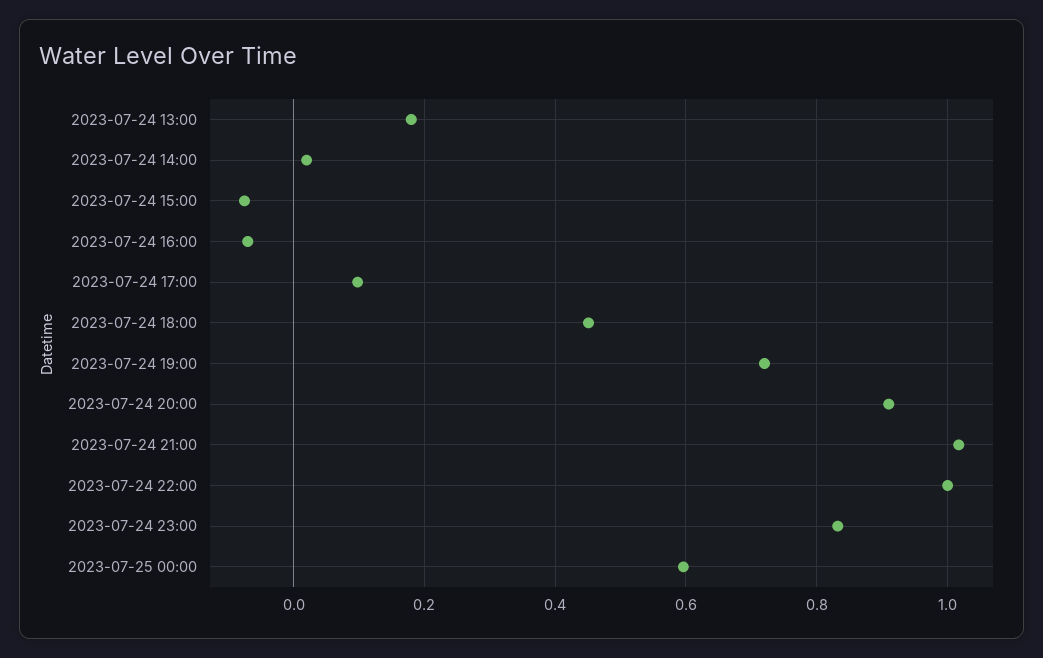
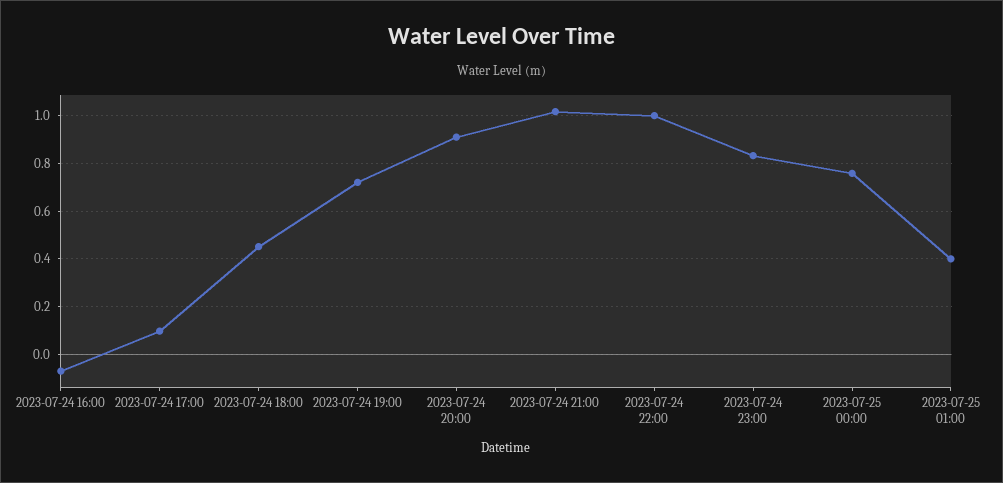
2023-07-24 13:00: 0.18 -> none
2023-07-24 14:00: 0.02 -> none
2023-07-24 15:00: -0.08 -> none
2023-07-25 00:00: 0.6 -> 0.75
2023-07-25 01:00: none -> 0.4

